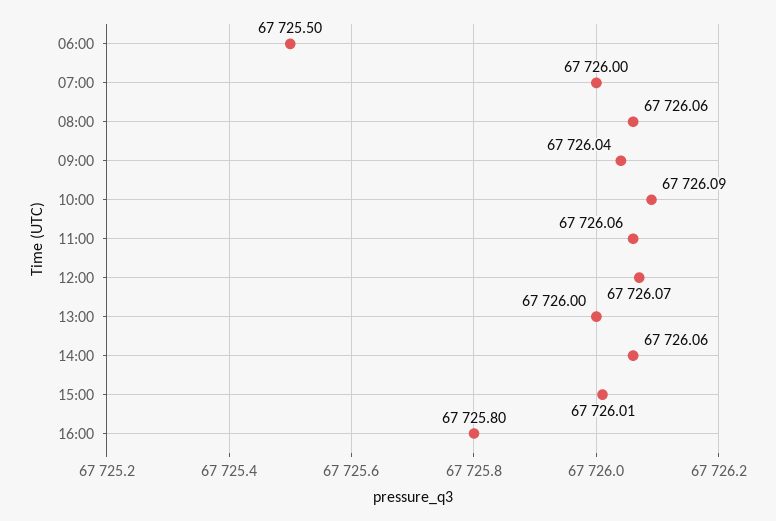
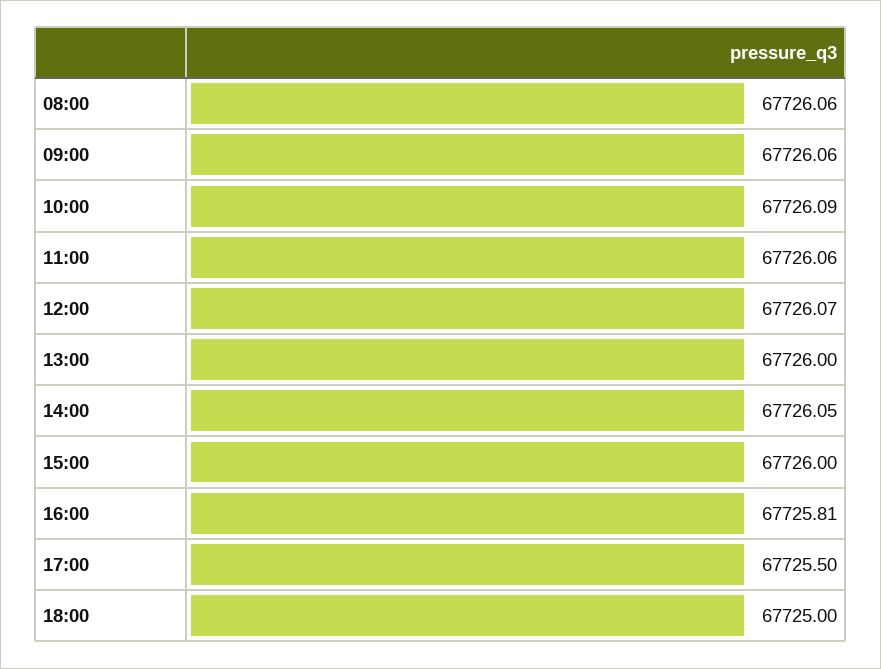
06:00: 67725.5 -> none
07:00: 67726 -> none
09:00: 67726.04 -> 67726.06
14:00: 67726.06 -> 67726.05
15:00: 67726.01 -> 67726
16:00: 67725.8 -> 67725.81
17:00: none -> 67725.5
18:00: none -> 67725

